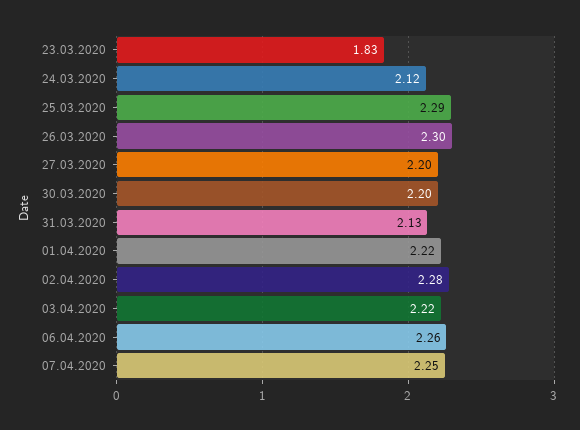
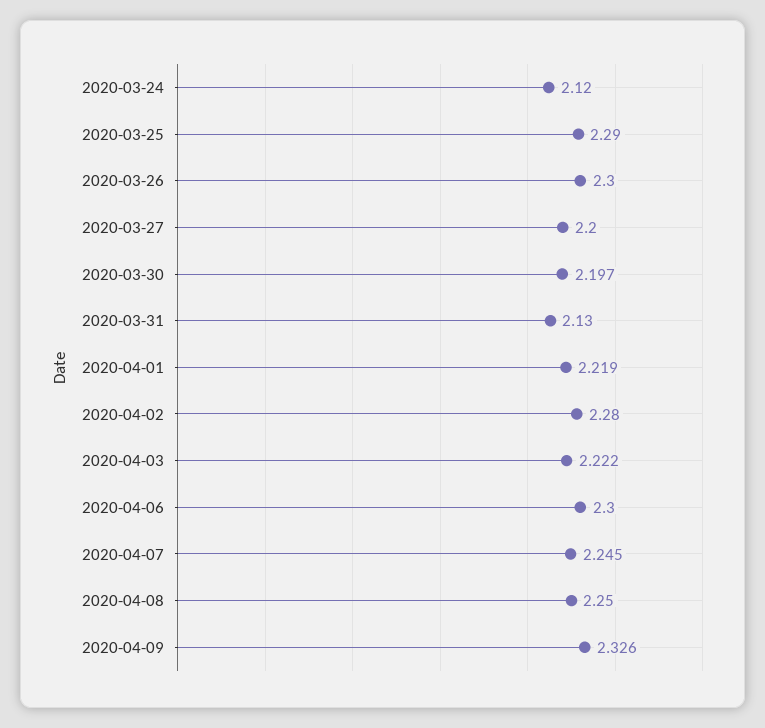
23.03.2020: 1.83 -> none
06.04.2020: 2.26 -> 2.3
2020-04-08: none -> 2.25
2020-04-09: none -> 2.326

